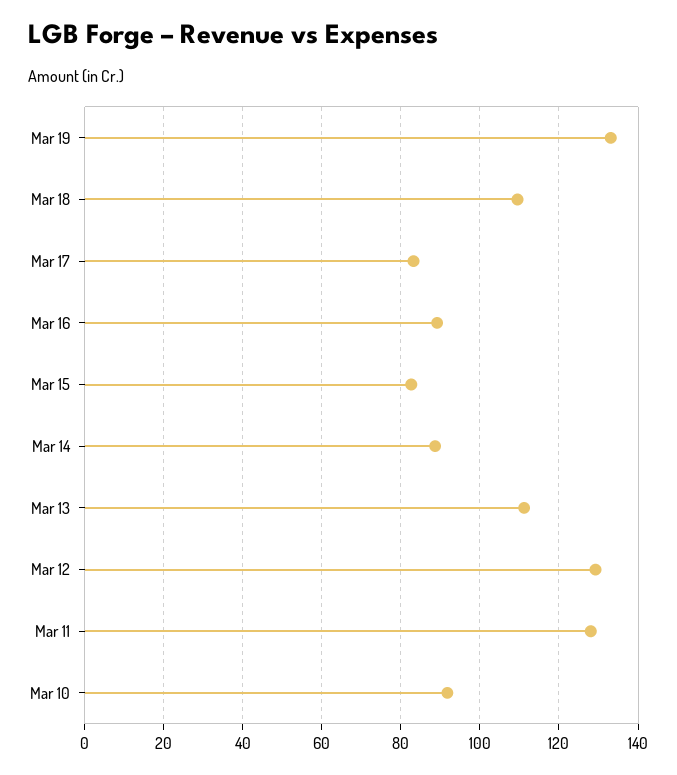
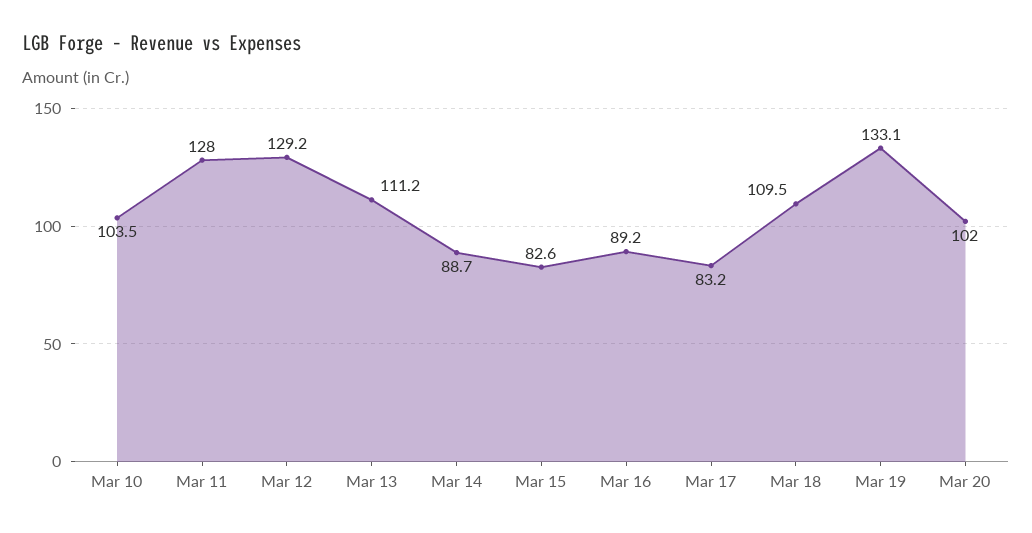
Mar 10: 92 -> 103.5
Mar 20: none -> 102

